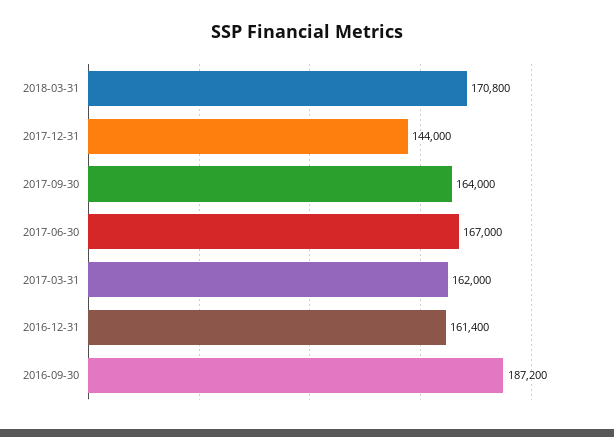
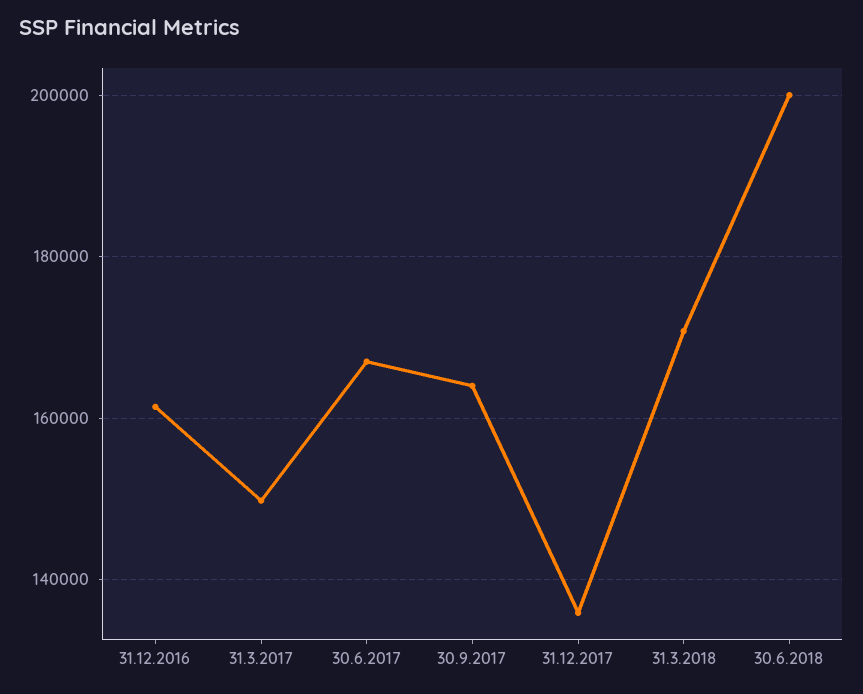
2017-12-31: 144000 -> 136000
2017-03-31: 162000 -> 150000
2016-09-30: 187200 -> none
30.6.2018: none -> 200000

